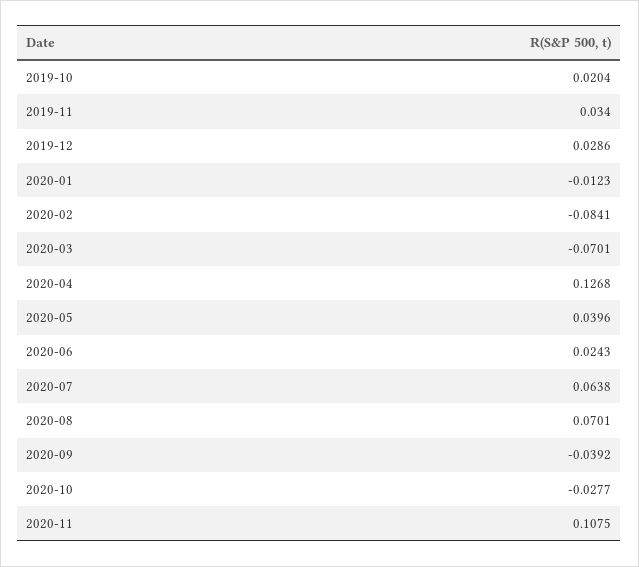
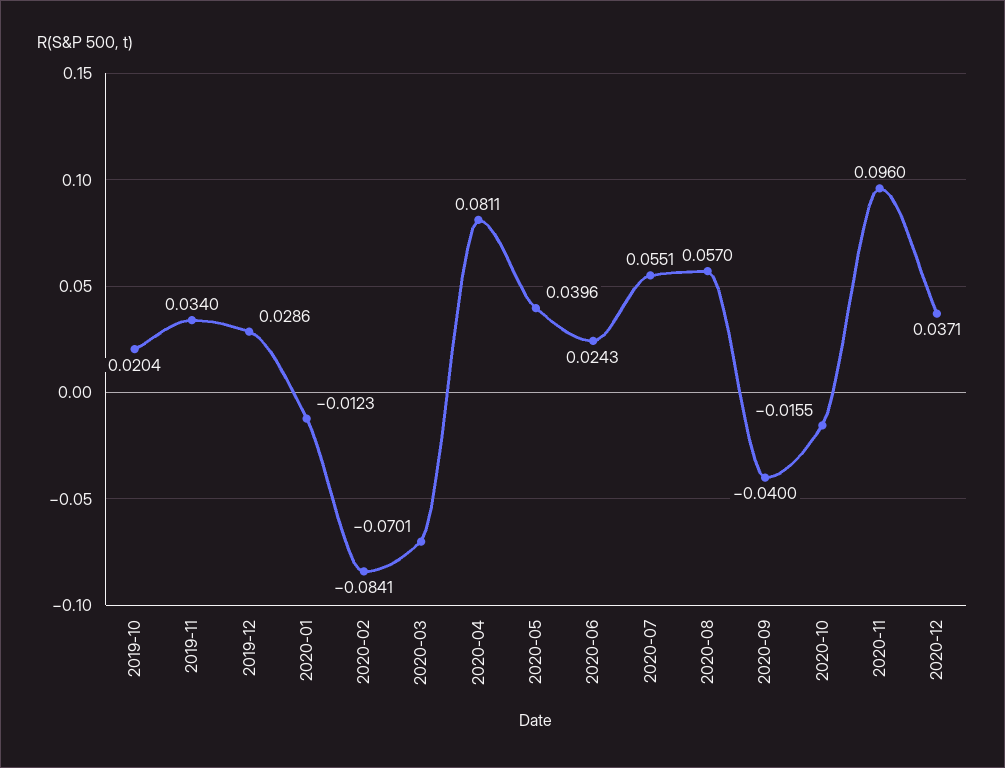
2020-04: 0.1268 -> 0.0811
2020-07: 0.0638 -> 0.0551
2020-08: 0.0701 -> 0.057
2020-09: -0.0392 -> -0.04
2020-10: -0.0277 -> -0.0155
2020-11: 0.1075 -> 0.096
2020-12: none -> 0.0371

